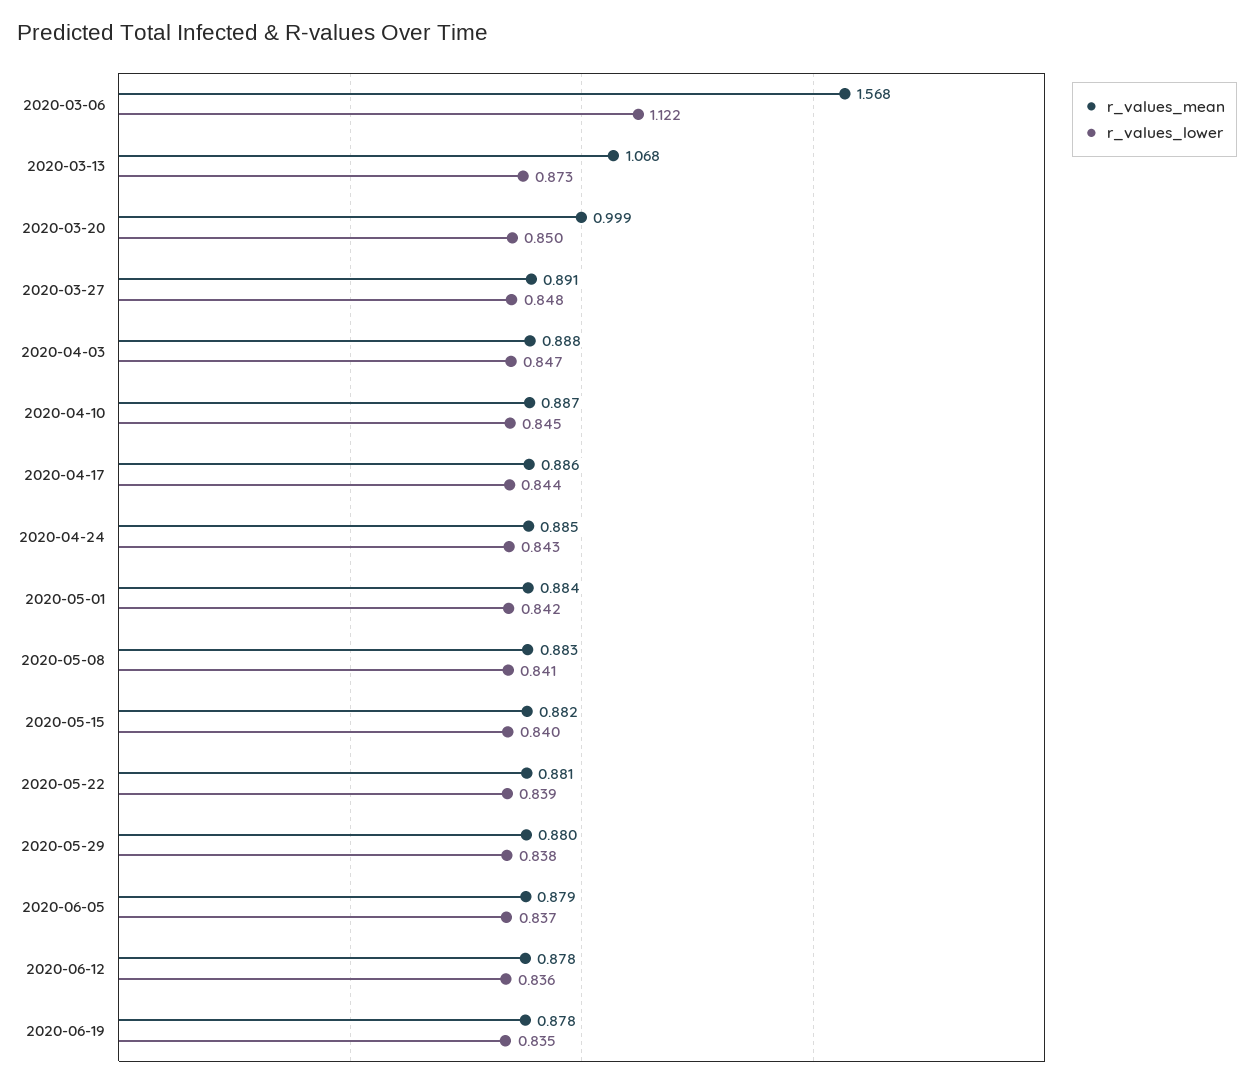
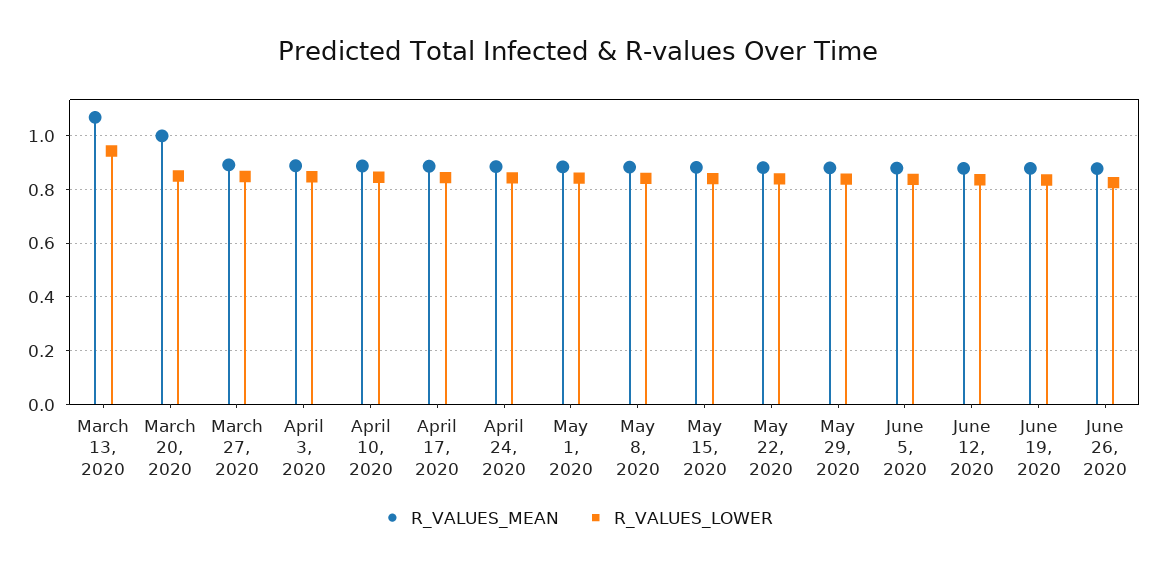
r_values_mean, 2020-03-06: 1.568 -> none
r_values_lower, 2020-03-06: 1.122 -> none
r_values_lower, 2020-03-13: 0.873 -> 0.95
r_values_mean, June 26, 2020: none -> 0.875
r_values_lower, June 26, 2020: none -> 0.825

